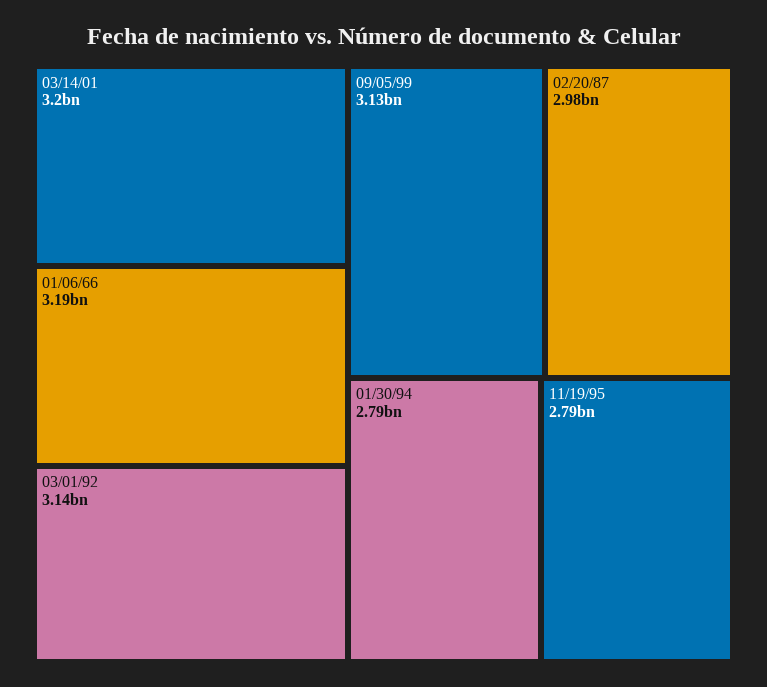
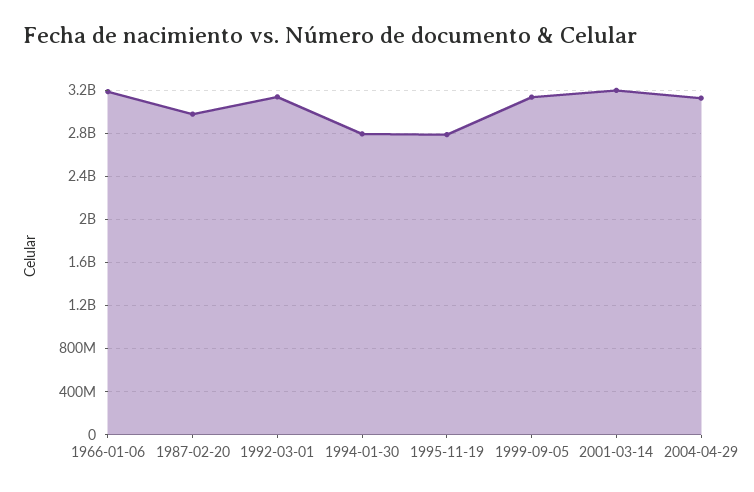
2004-04-29: none -> 3100000000

